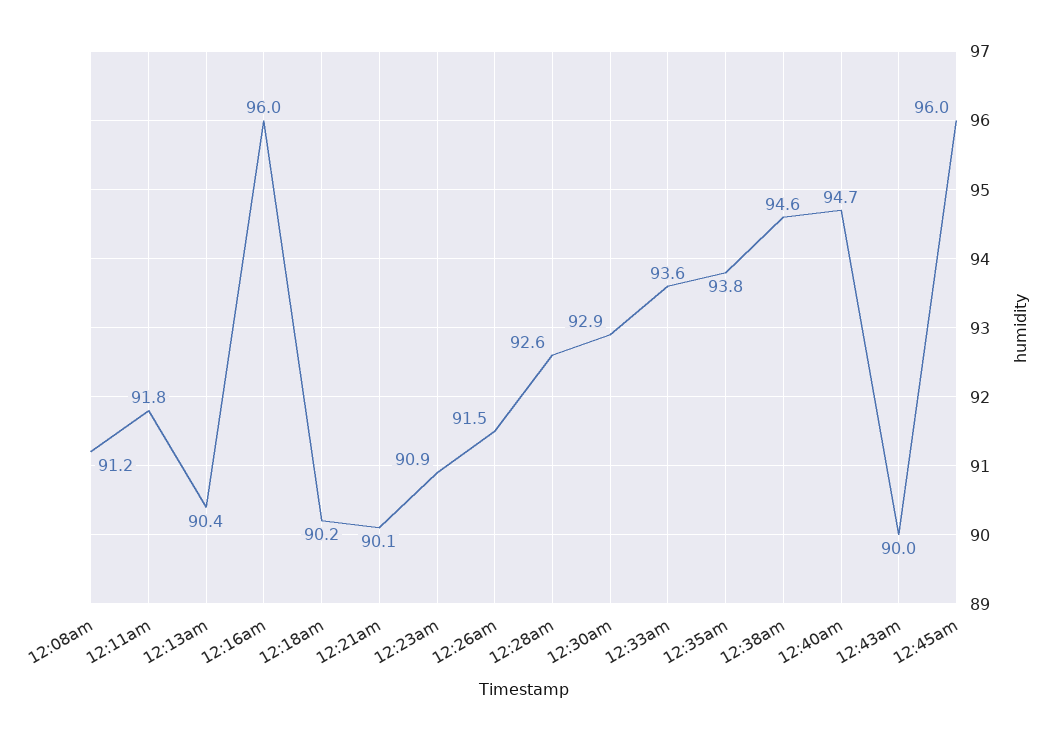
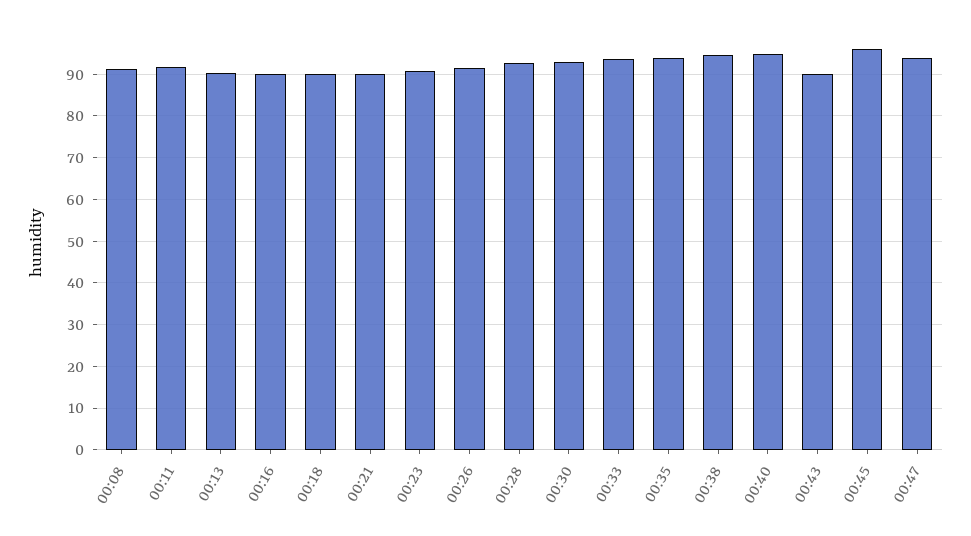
12:16am: 96 -> 90
00:47: none -> 94

